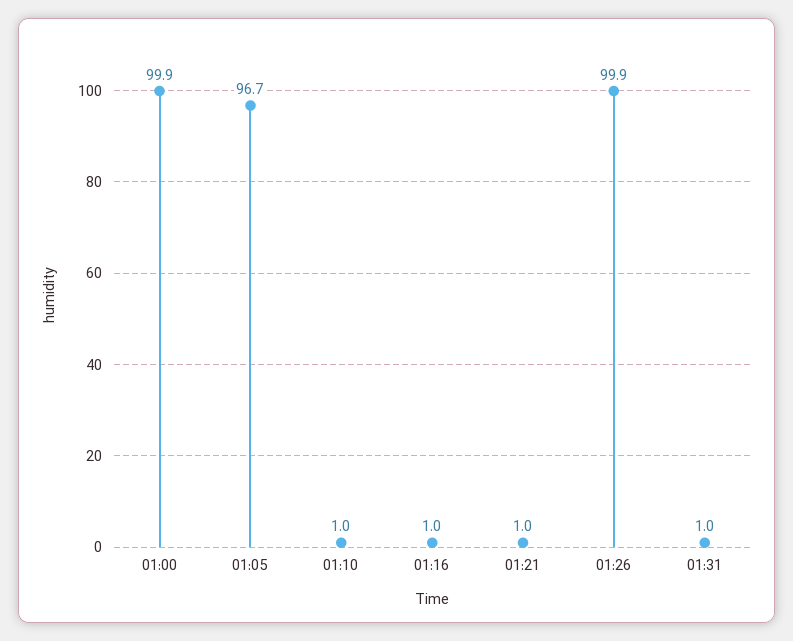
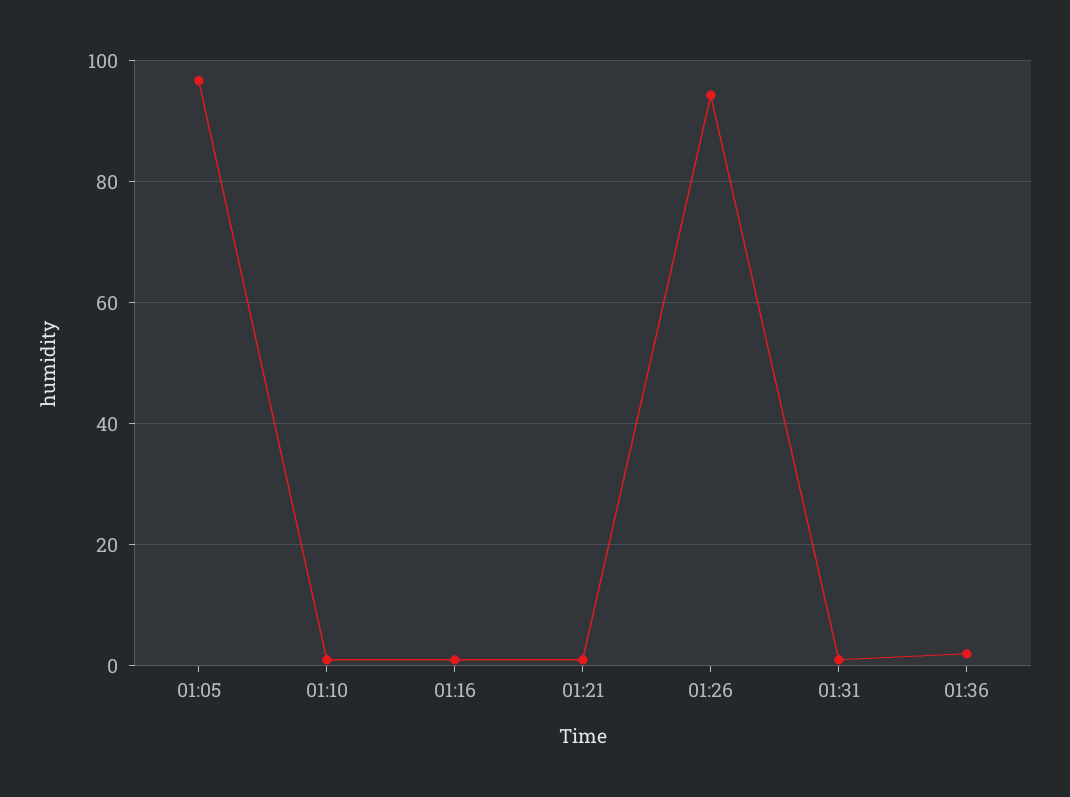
01:00: 99.9 -> none
01:26: 99.9 -> 94
01:36: none -> 2

